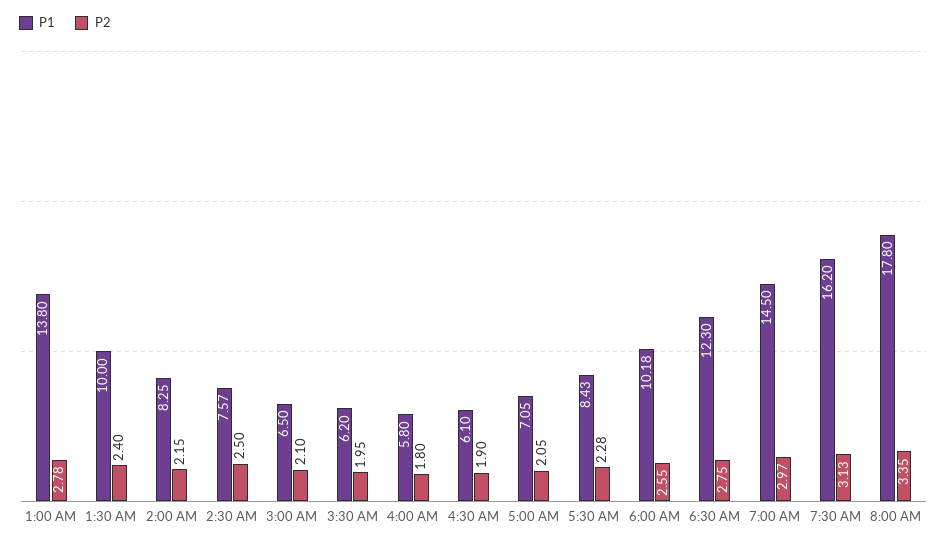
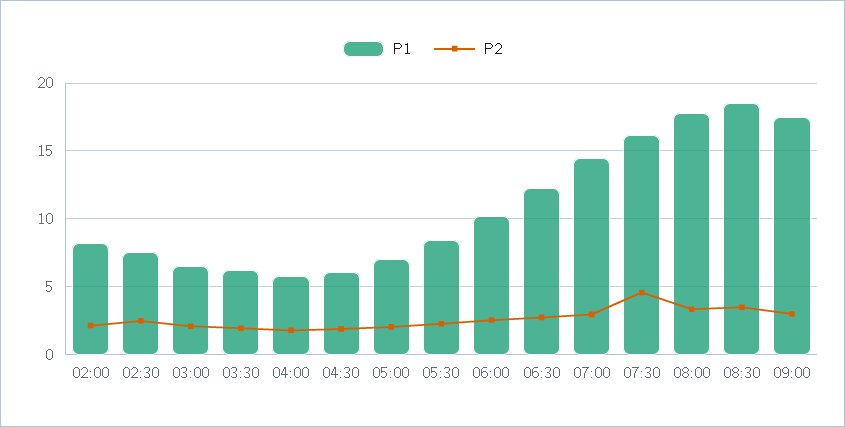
P1, 1:00 AM: 13.8 -> none
P2, 1:00 AM: 2.78 -> none
P1, 1:30 AM: 10 -> none
P2, 1:30 AM: 2.4 -> none
P2, 7:30 AM: 3.13 -> 4.5
P1, 08:30: none -> 18.5
P2, 08:30: none -> 3.5
P1, 09:00: none -> 17.5
P2, 09:00: none -> 3

